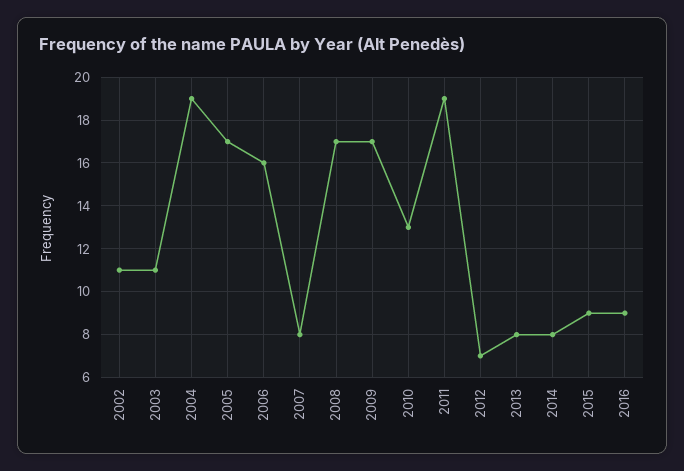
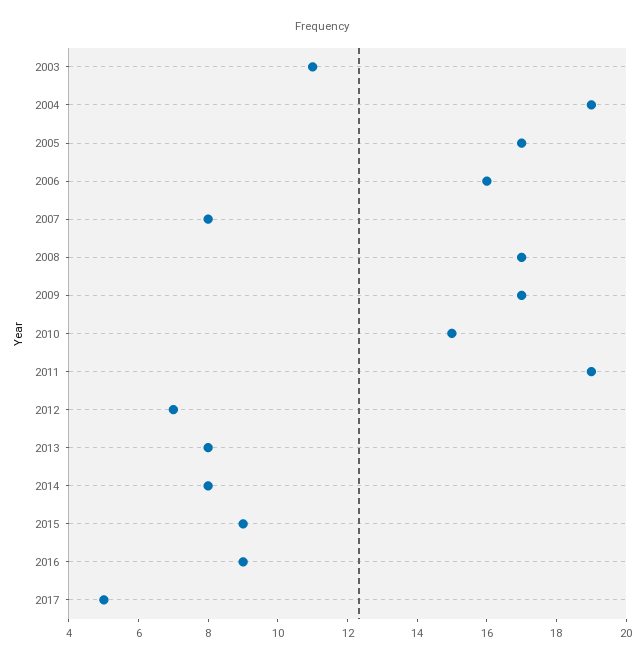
2002: 11 -> none
2010: 13 -> 15
2017: none -> 5

